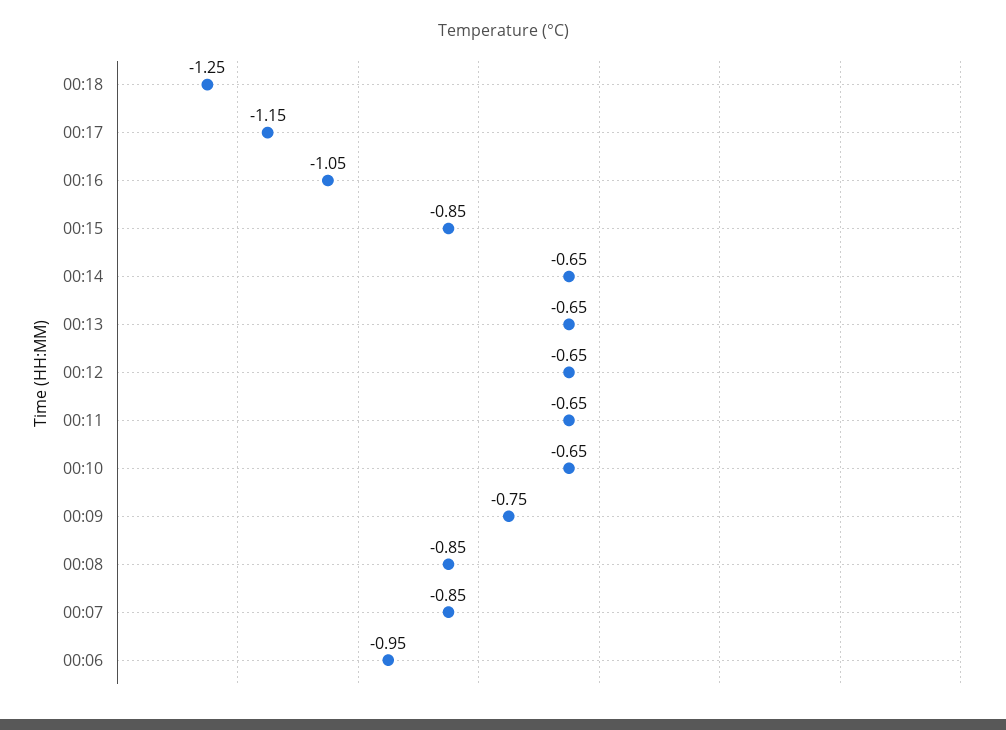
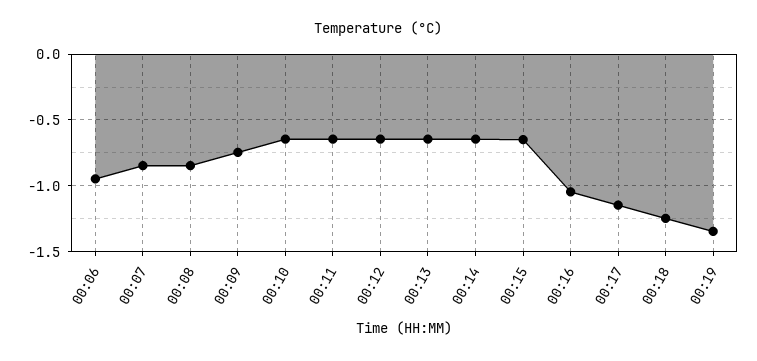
00:15: -0.85 -> -0.65
00:19: none -> -1.35

